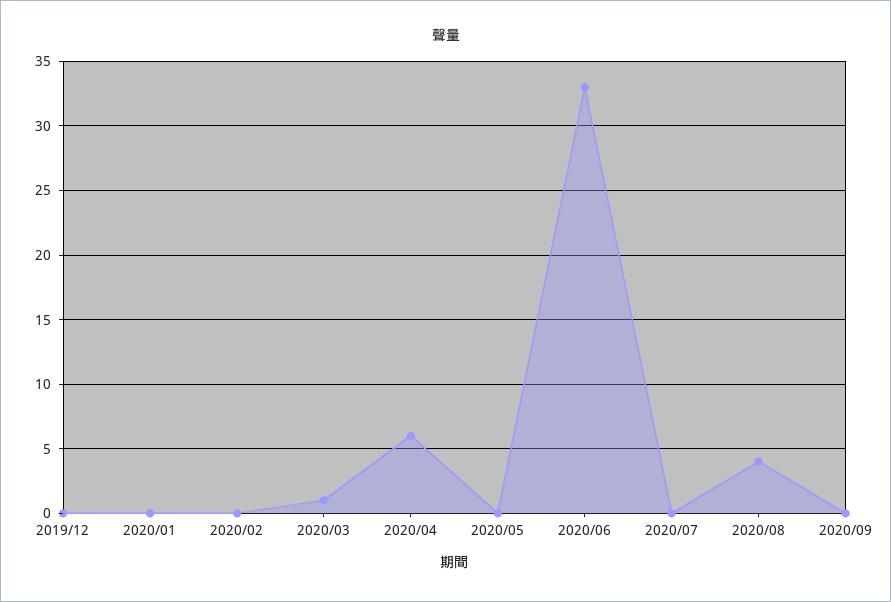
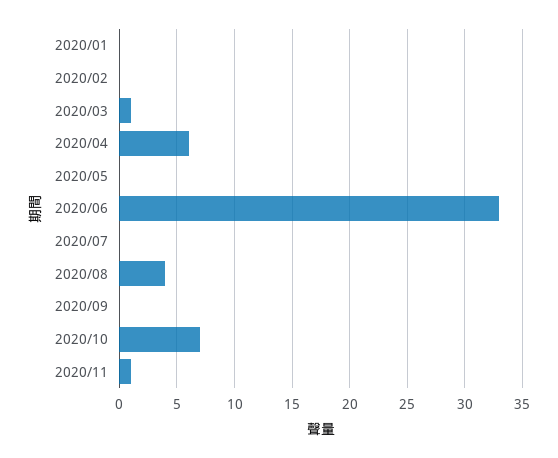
2019/12: 0 -> none
2020/10: none -> 7
2020/11: none -> 1

